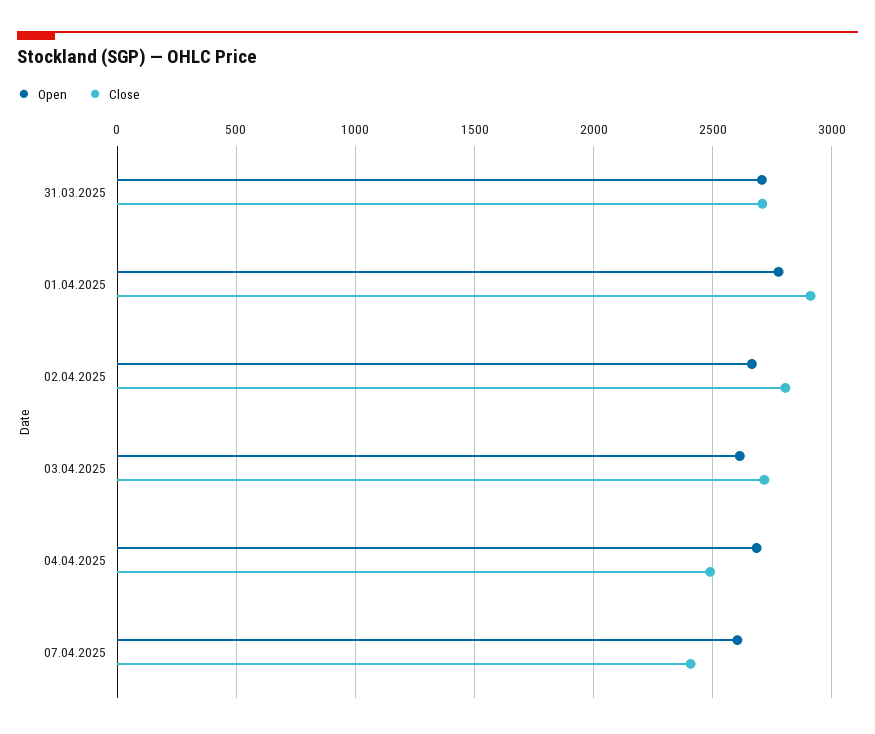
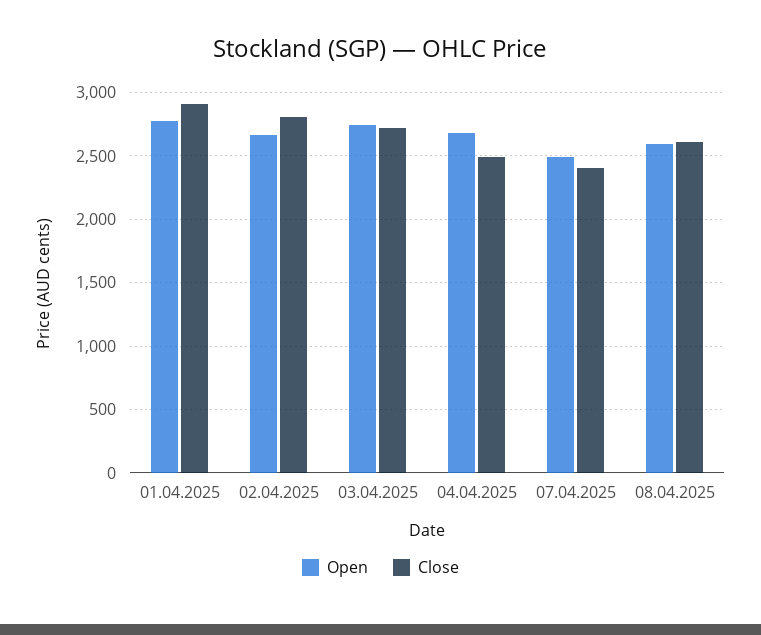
Open, 31.03.2025: 2700 -> none
Close, 31.03.2025: 2700 -> none
Open, 03.04.2025: 2600 -> 2750
Open, 07.04.2025: 2600 -> 2500
Open, 08.04.2025: none -> 2600
Close, 08.04.2025: none -> 2600

